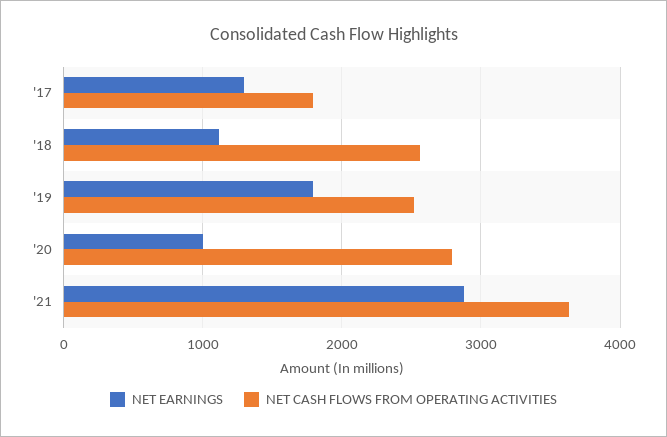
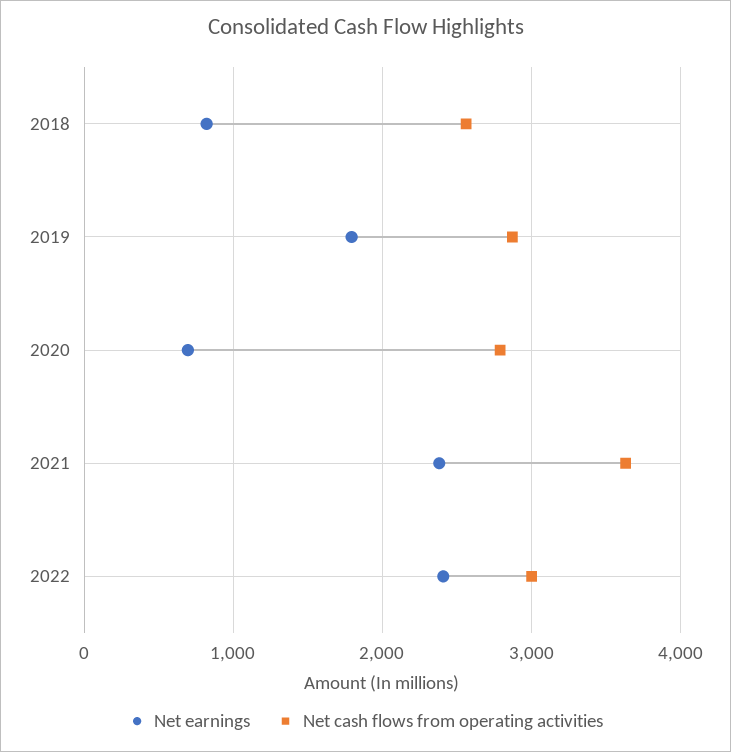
NET EARNINGS, '17: 1300 -> none
NET CASH FLOWS FROM OPERATING ACTIVITIES, '17: 1800 -> none
NET EARNINGS, '18: 1100 -> 800
NET CASH FLOWS FROM OPERATING ACTIVITIES, '19: 2500 -> 2900
NET EARNINGS, '20: 1000 -> 700
NET EARNINGS, '21: 2900 -> 2400
NET EARNINGS, 2022: none -> 2400
NET CASH FLOWS FROM OPERATING ACTIVITIES, 2022: none -> 3000

